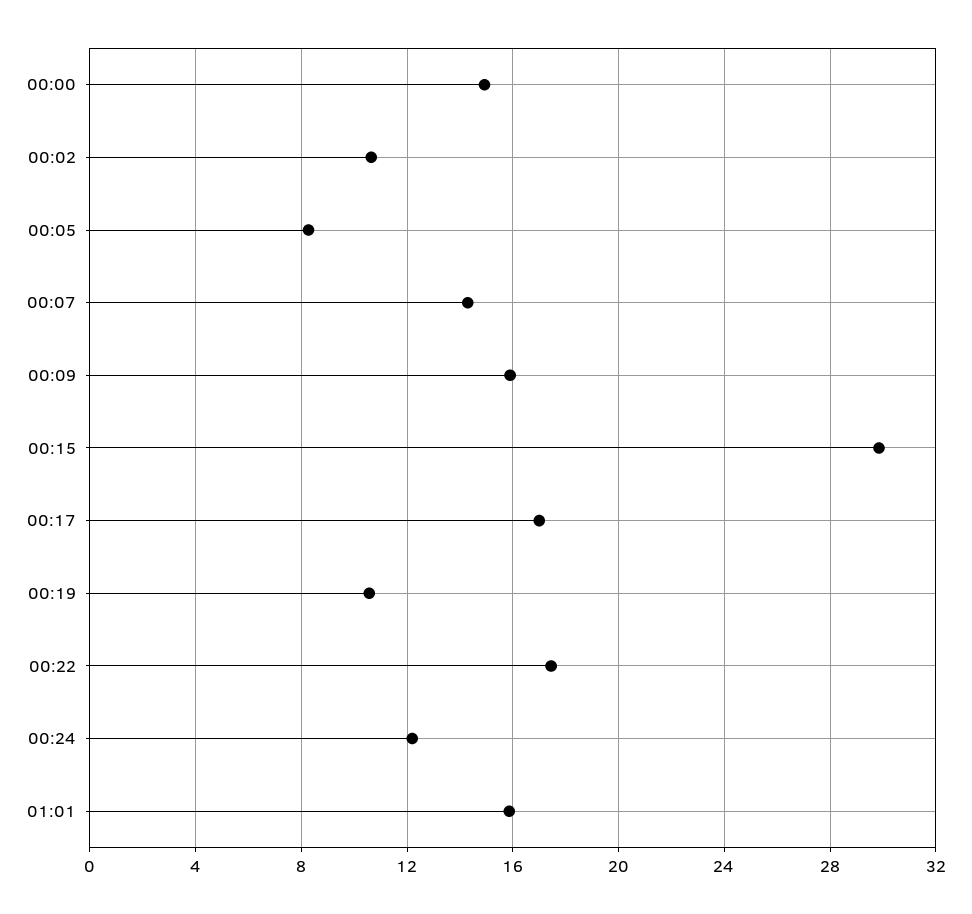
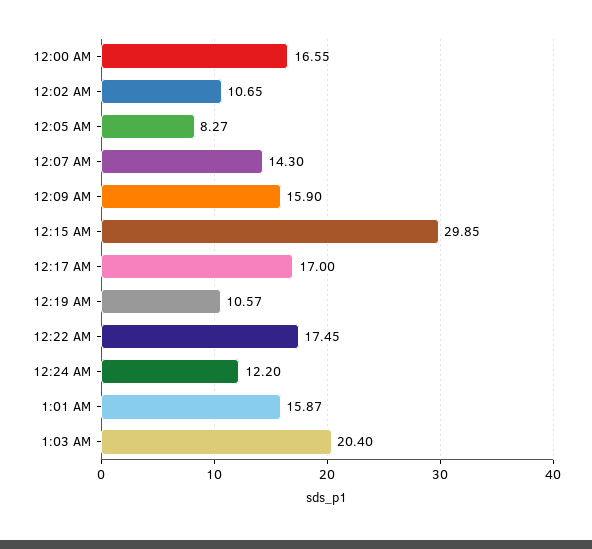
00:00: 15 -> 16.55
1:03 AM: none -> 20.4

